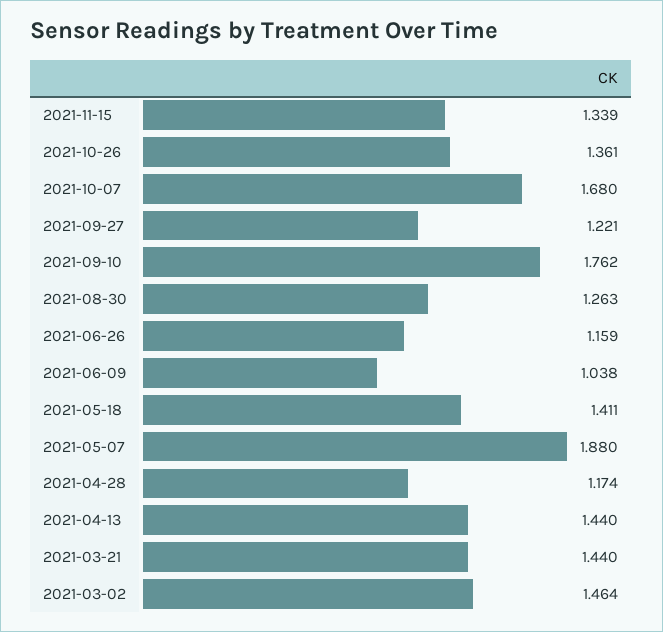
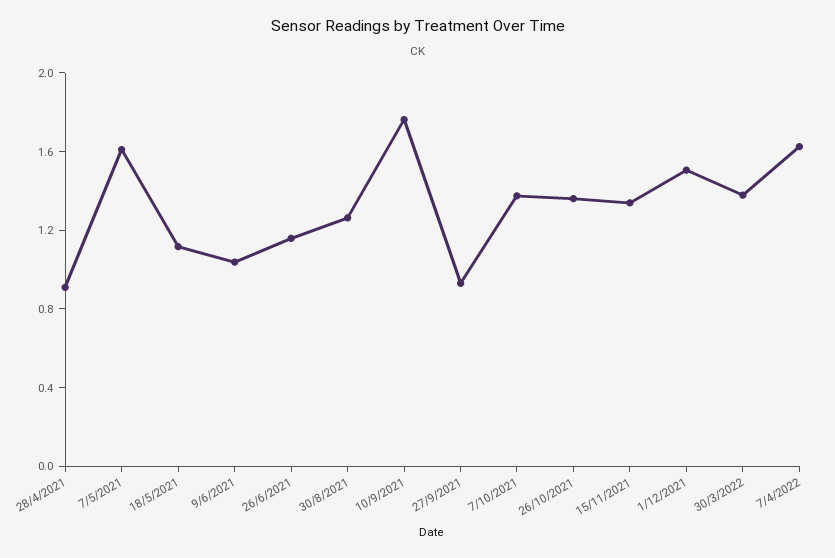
2021-10-07: 1.68 -> 1.4
2021-09-27: 1.221 -> 0.9
2021-05-18: 1.411 -> 1.1
2021-05-07: 1.88 -> 1.6
2021-04-28: 1.174 -> 0.9
2021-04-13: 1.44 -> none
2021-03-21: 1.44 -> none
2021-03-02: 1.464 -> none
1/12/2021: none -> 1.5
30/3/2022: none -> 1.4
7/4/2022: none -> 1.6

